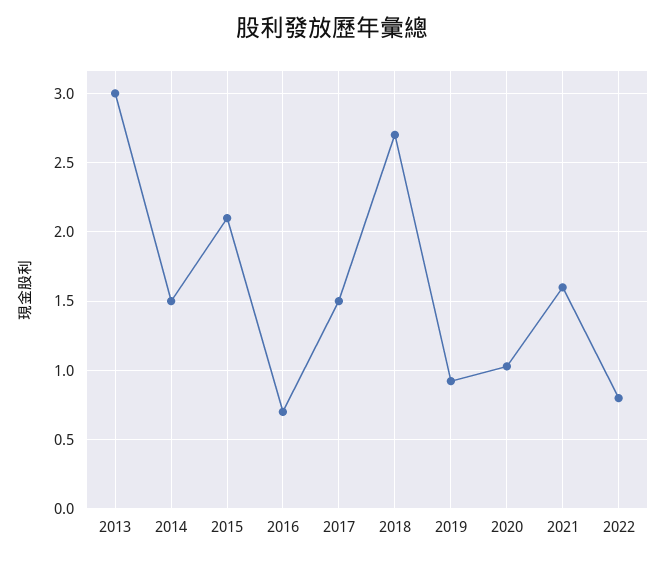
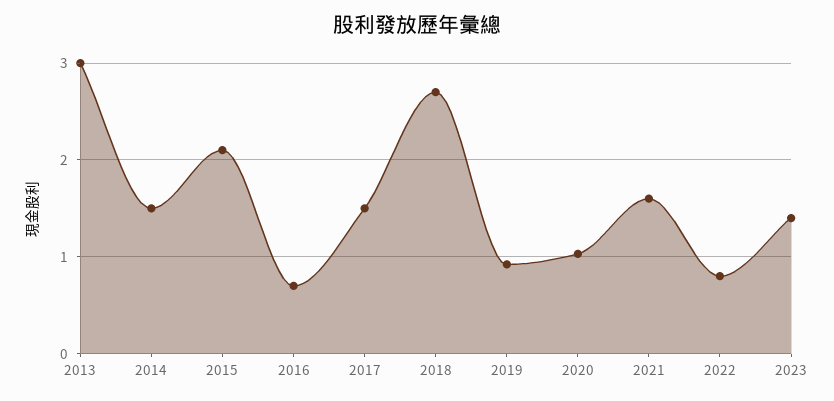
2023: none -> 1.4

